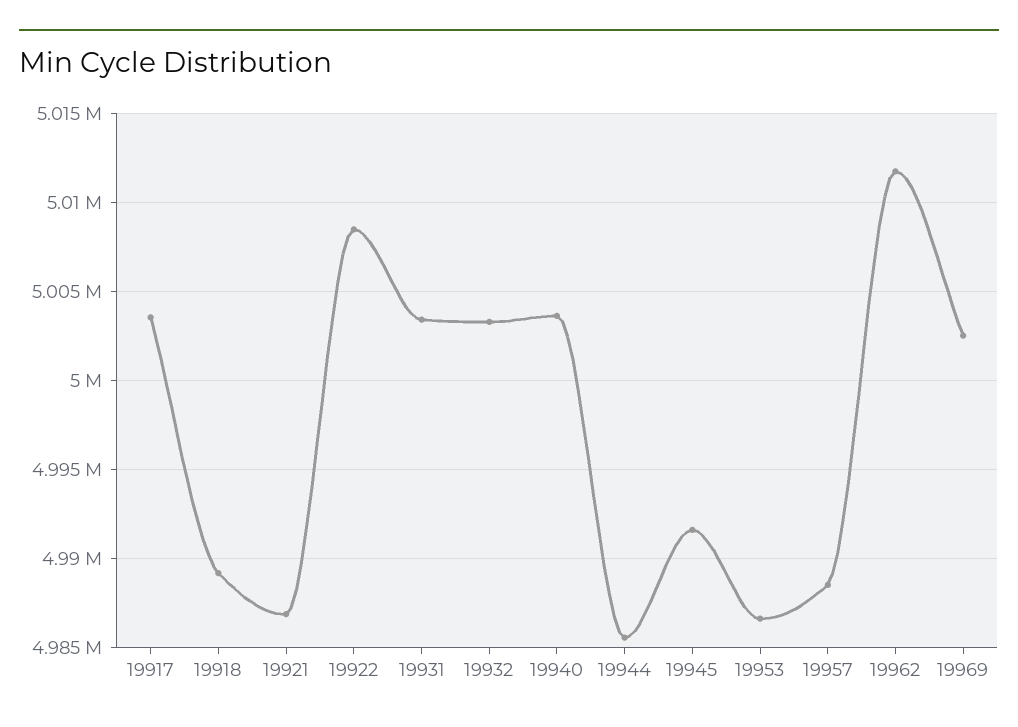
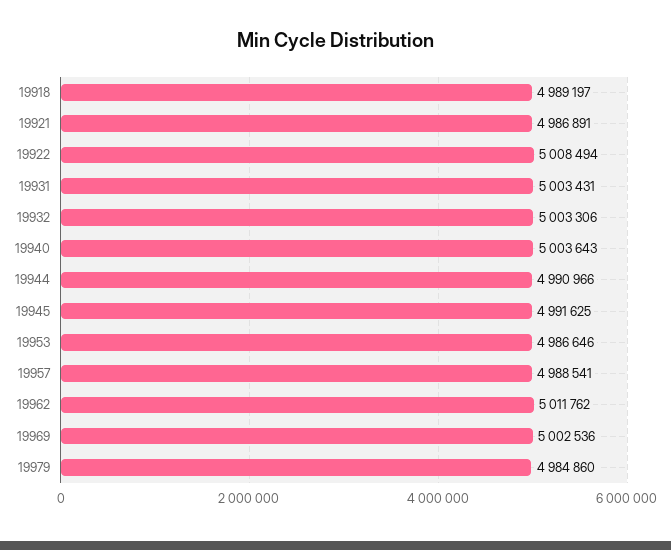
19917: 5003500 -> none
19944: 4985500 -> 4990966
19979: none -> 4984860

